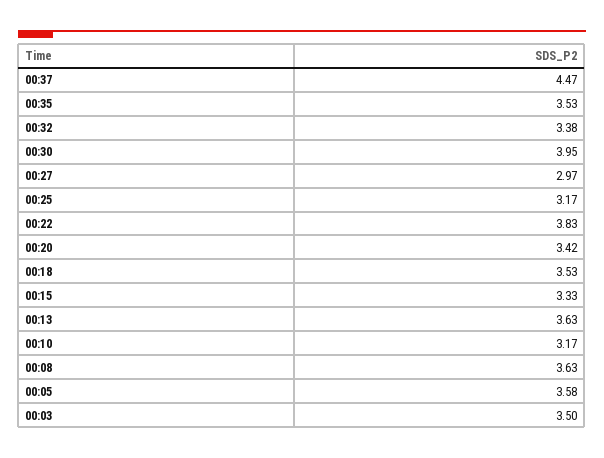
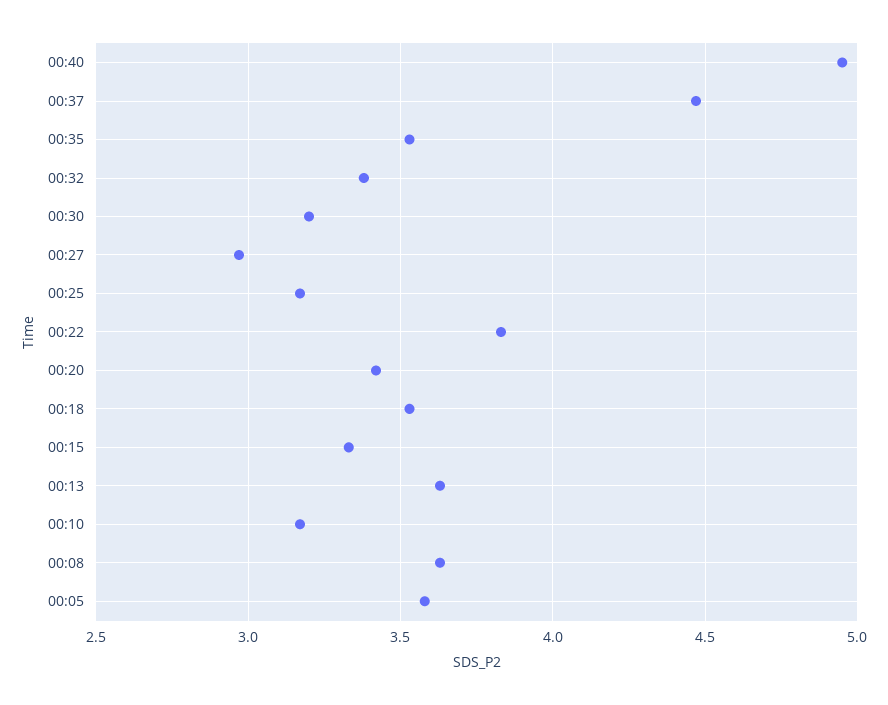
00:30: 3.95 -> 3.2
00:03: 3.5 -> none
00:40: none -> 4.95

